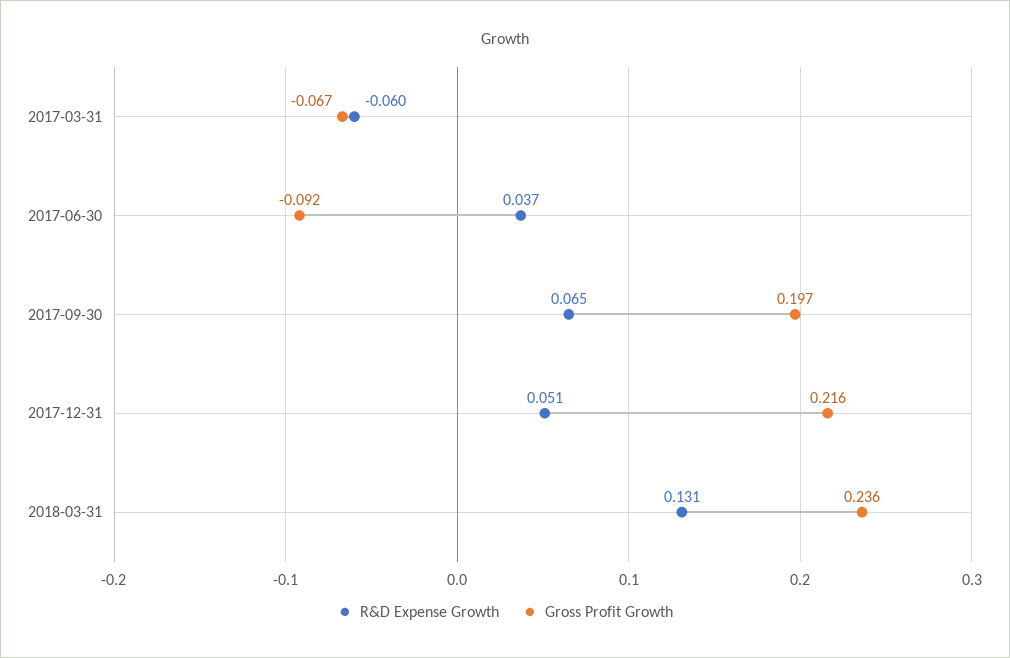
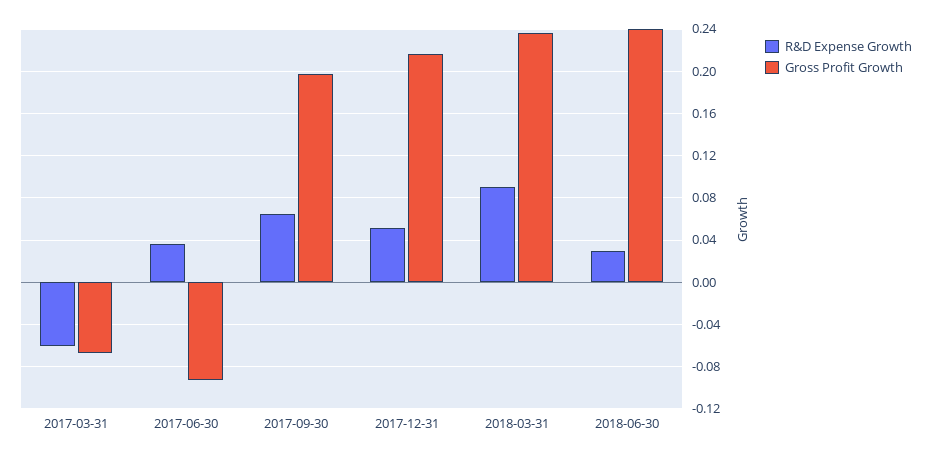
R&D Expense Growth, 2018-03-31: 0.131 -> 0.09
R&D Expense Growth, 2018-06-30: none -> 0.03
Gross Profit Growth, 2018-06-30: none -> 0.24

